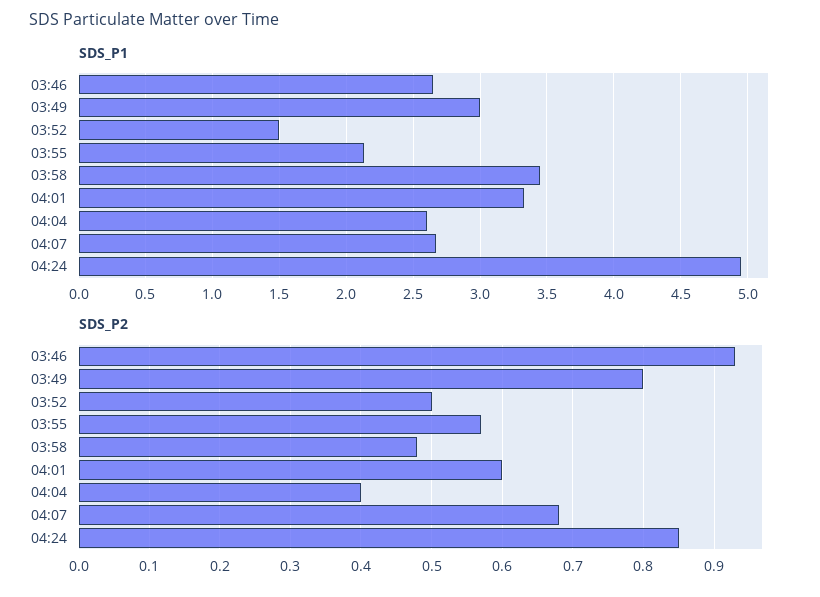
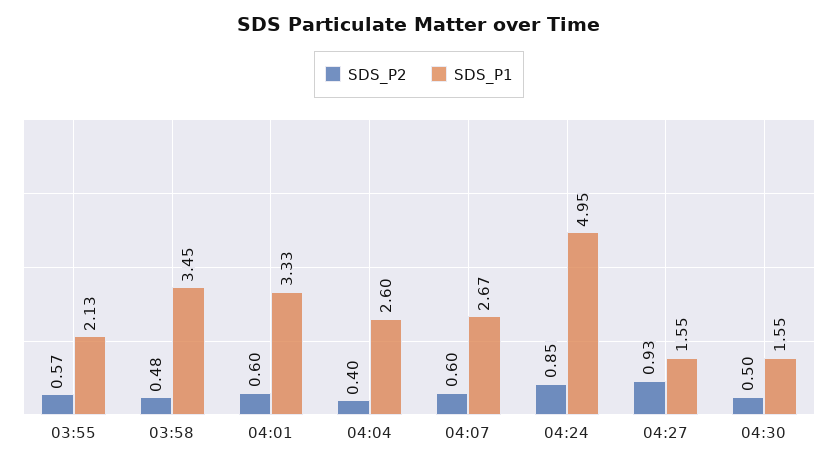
SDS_P1, 03:46: 2.65 -> none
SDS_P1, 03:49: 3 -> none
SDS_P1, 03:52: 1.5 -> none
SDS_P2, 03:46: 0.93 -> none
SDS_P2, 03:49: 0.8 -> none
SDS_P2, 03:52: 0.5 -> none
SDS_P2, 04:07: 0.68 -> 0.6
SDS_P2, 04:27: none -> 0.93
SDS_P1, 04:27: none -> 1.55
SDS_P2, 04:30: none -> 0.5
SDS_P1, 04:30: none -> 1.55

